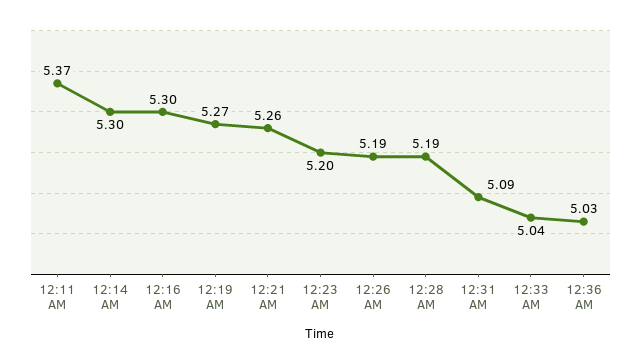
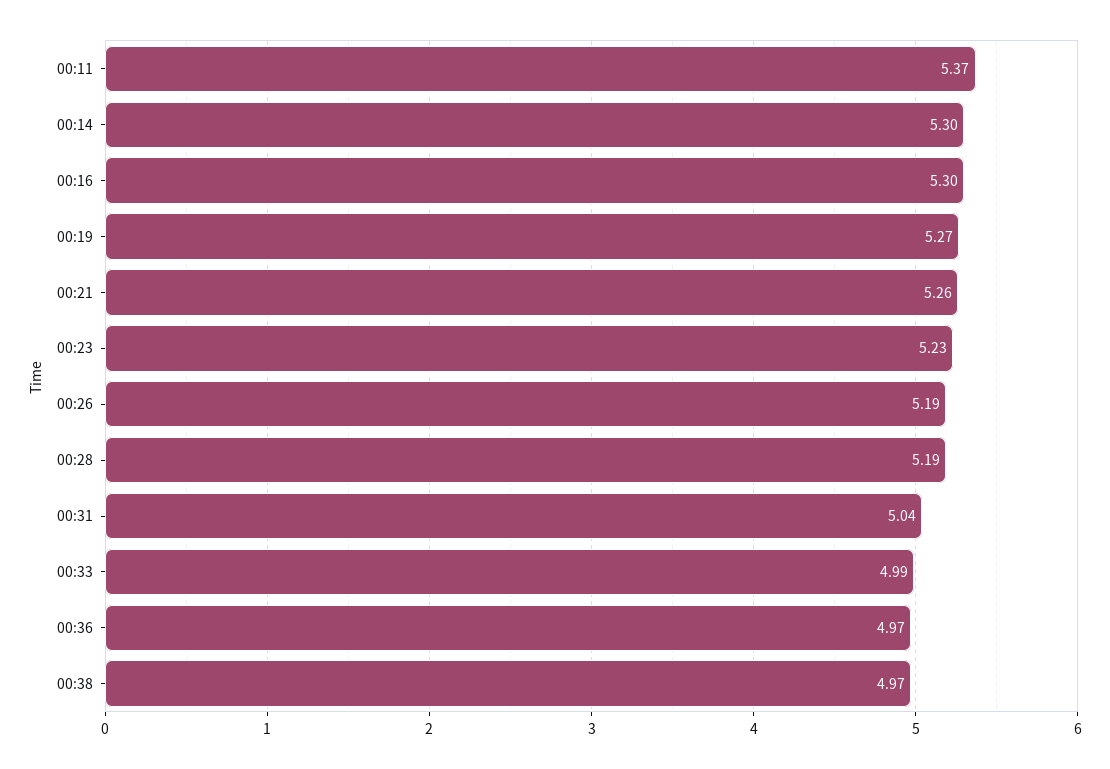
12:23 AM: 5.2 -> 5.23
12:31 AM: 5.09 -> 5.04
12:33 AM: 5.04 -> 4.99
12:36 AM: 5.03 -> 4.97
00:38: none -> 4.97

